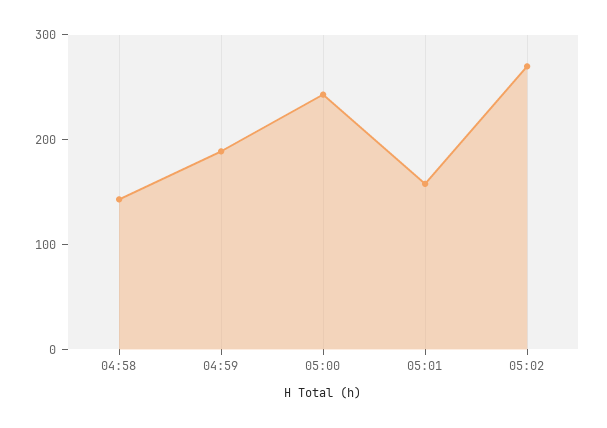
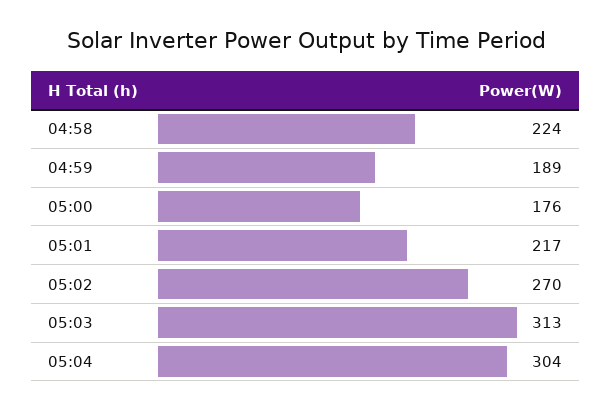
04:58: 140 -> 224
05:00: 240 -> 176
05:01: 160 -> 217
05:03: none -> 313
05:04: none -> 304

